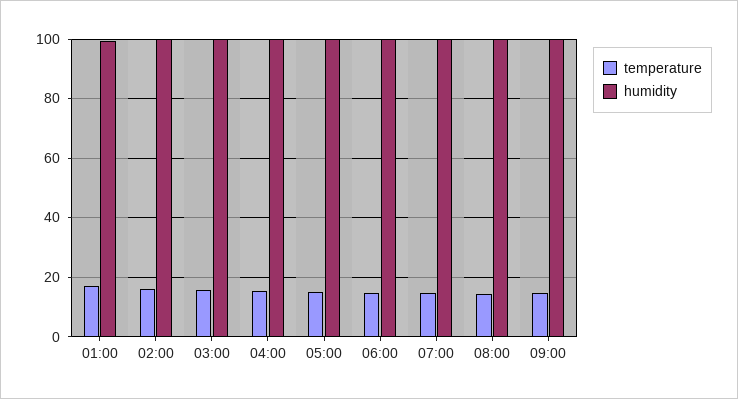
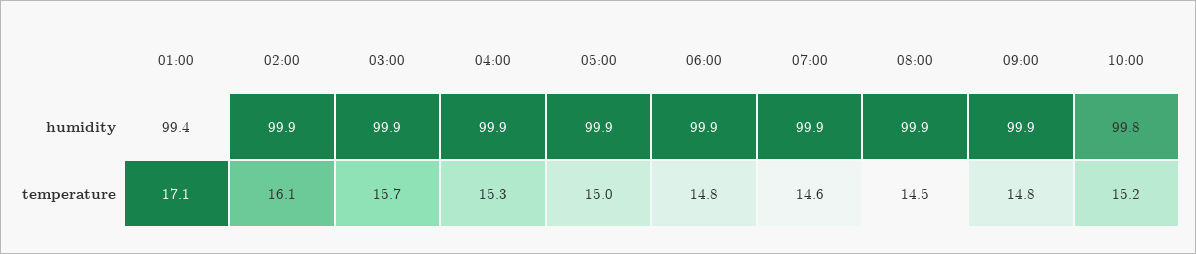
humidity, 10:00: none -> 99.8
temperature, 10:00: none -> 15.2

